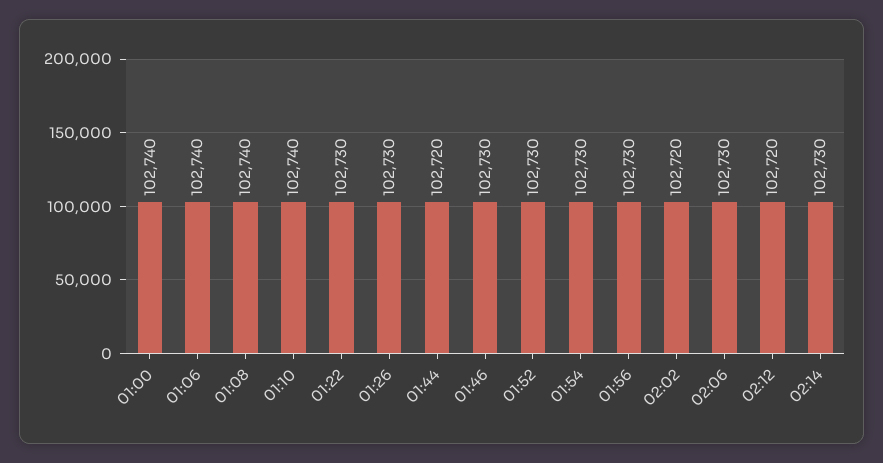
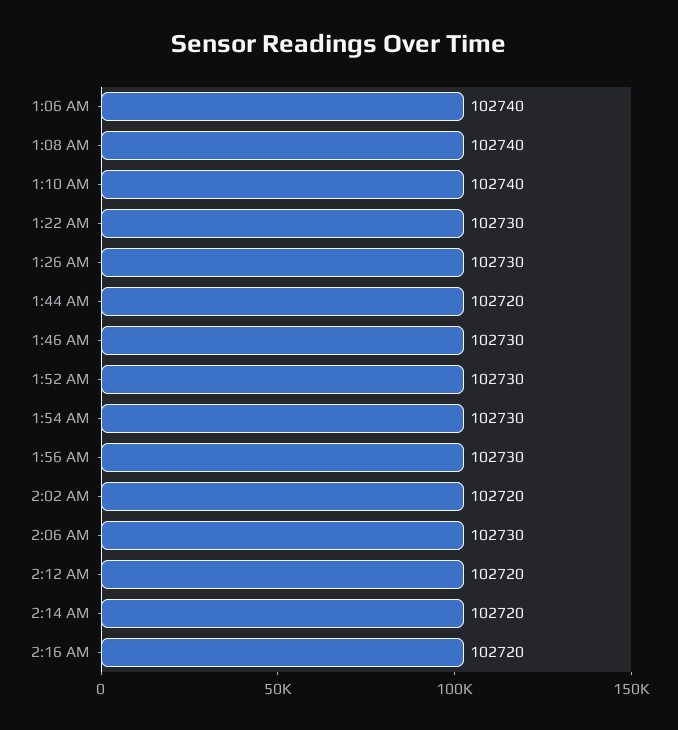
01:00: 102740 -> none
02:14: 102730 -> 102720
2:16 AM: none -> 102720

